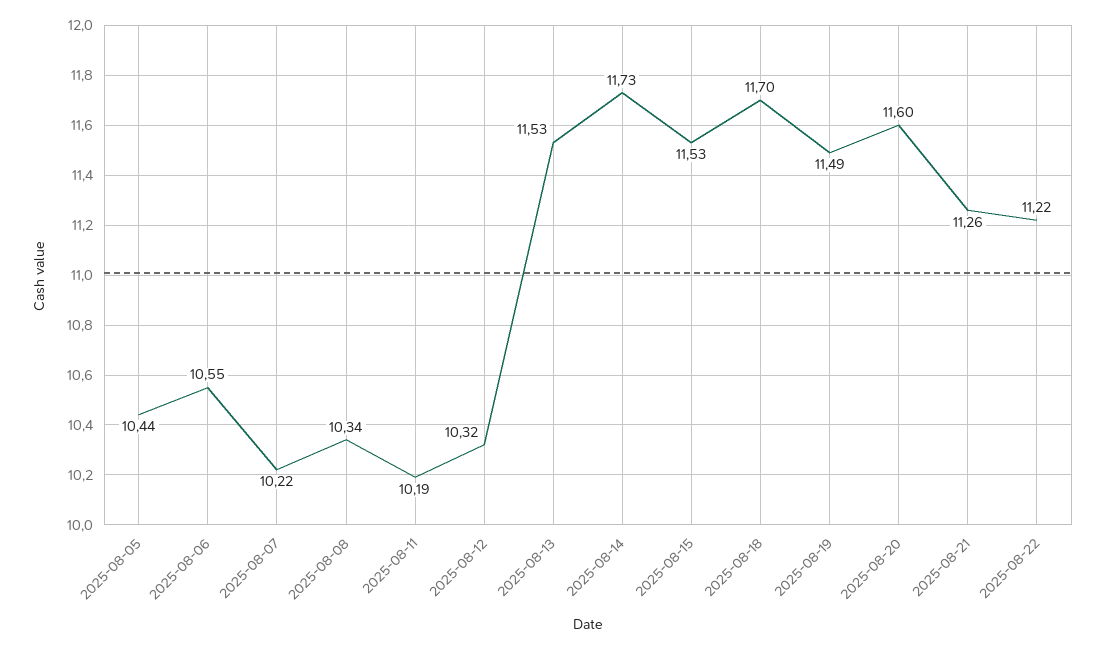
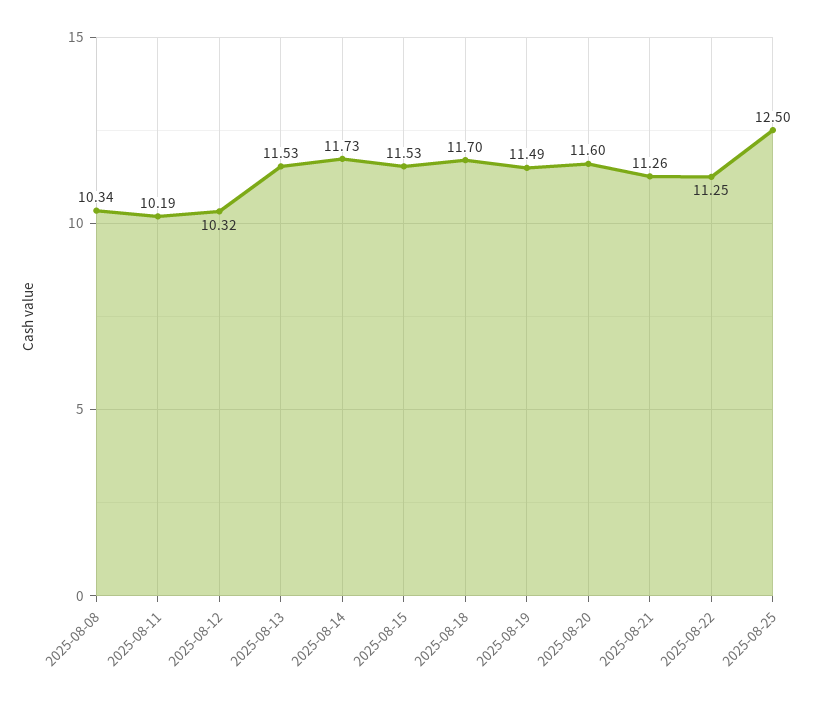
2025-08-05: 10.44 -> none
2025-08-06: 10.55 -> none
2025-08-07: 10.22 -> none
2025-08-22: 11.22 -> 11.25
2025-08-25: none -> 12.5

